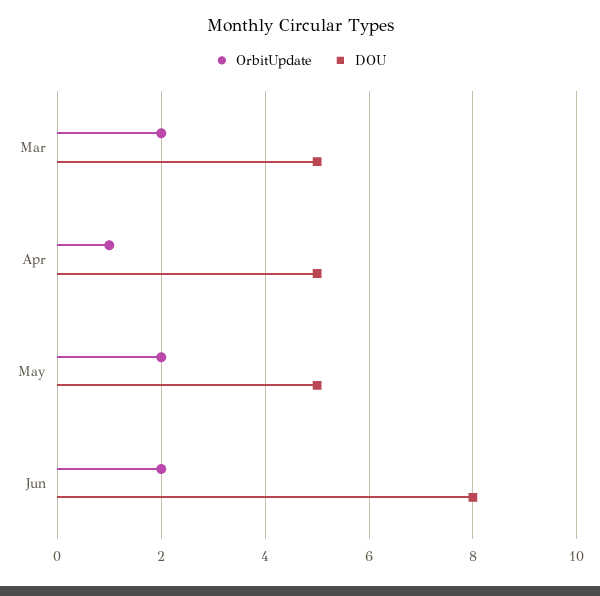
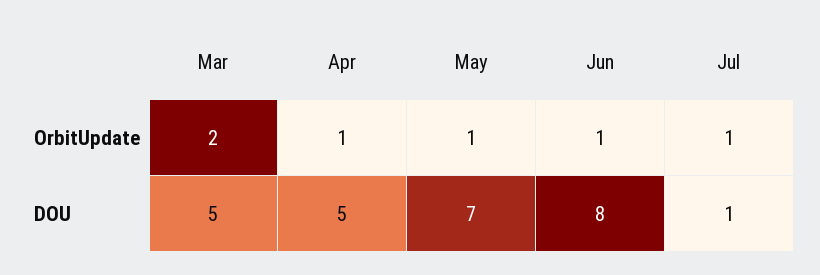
OrbitUpdate, May: 2 -> 1
DOU, May: 5 -> 7
OrbitUpdate, Jun: 2 -> 1
OrbitUpdate, Jul: none -> 1
DOU, Jul: none -> 1

